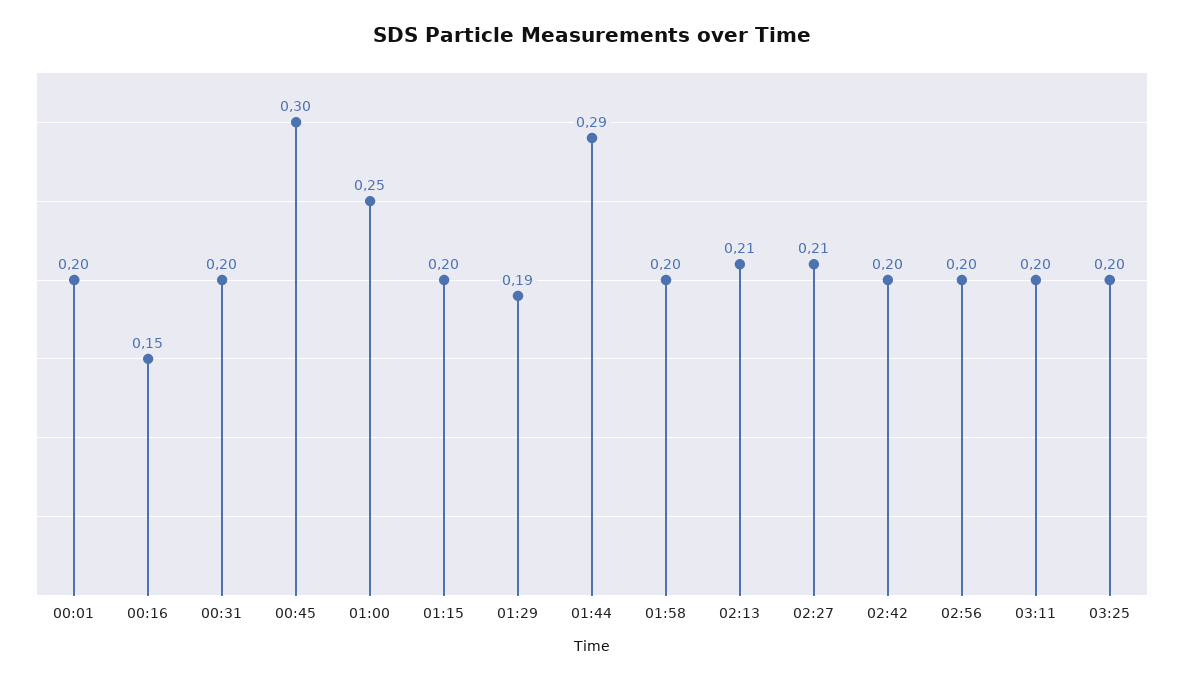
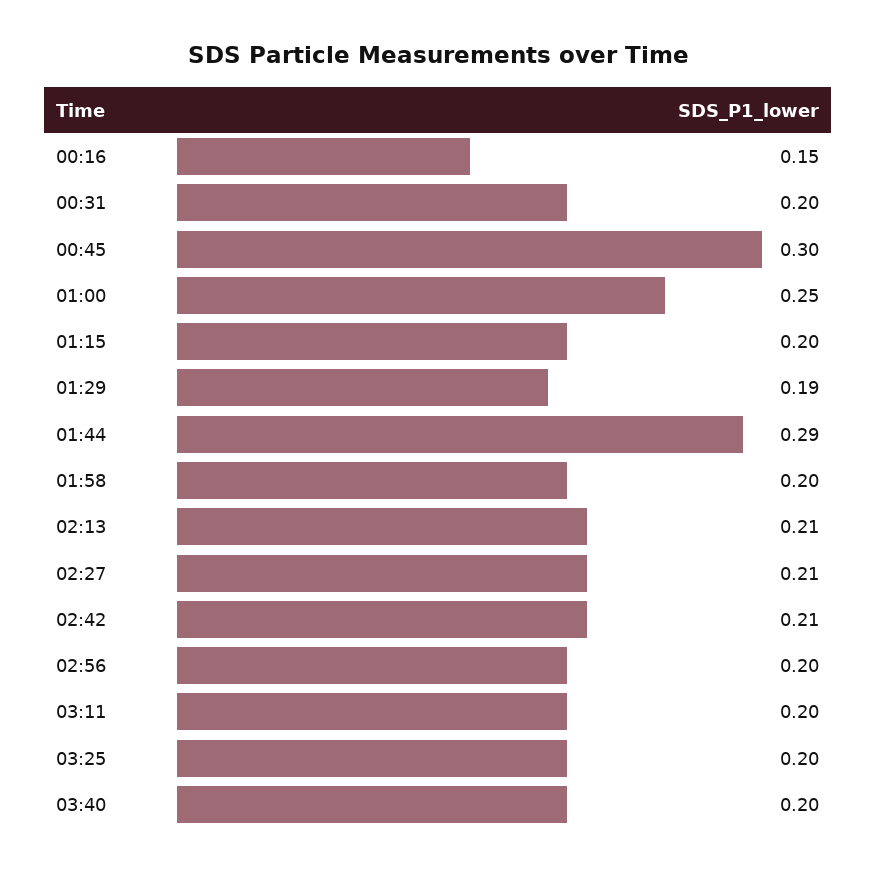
00:01: 0.2 -> none
02:42: 0.2 -> 0.21
03:40: none -> 0.2

